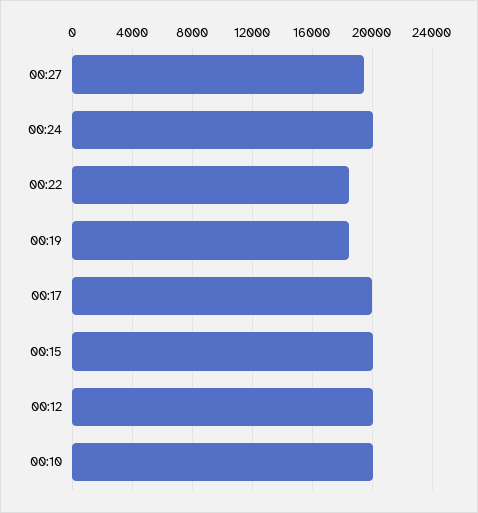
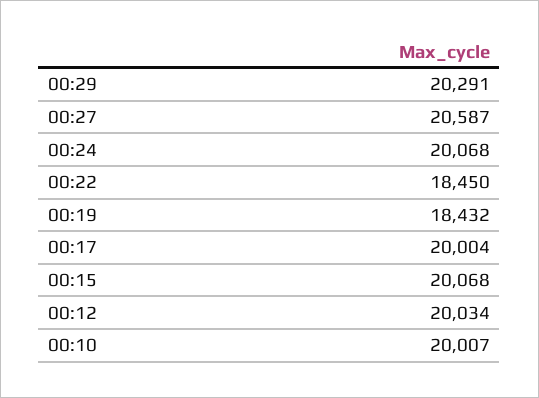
00:27: 19500 -> 20587
00:29: none -> 20291

